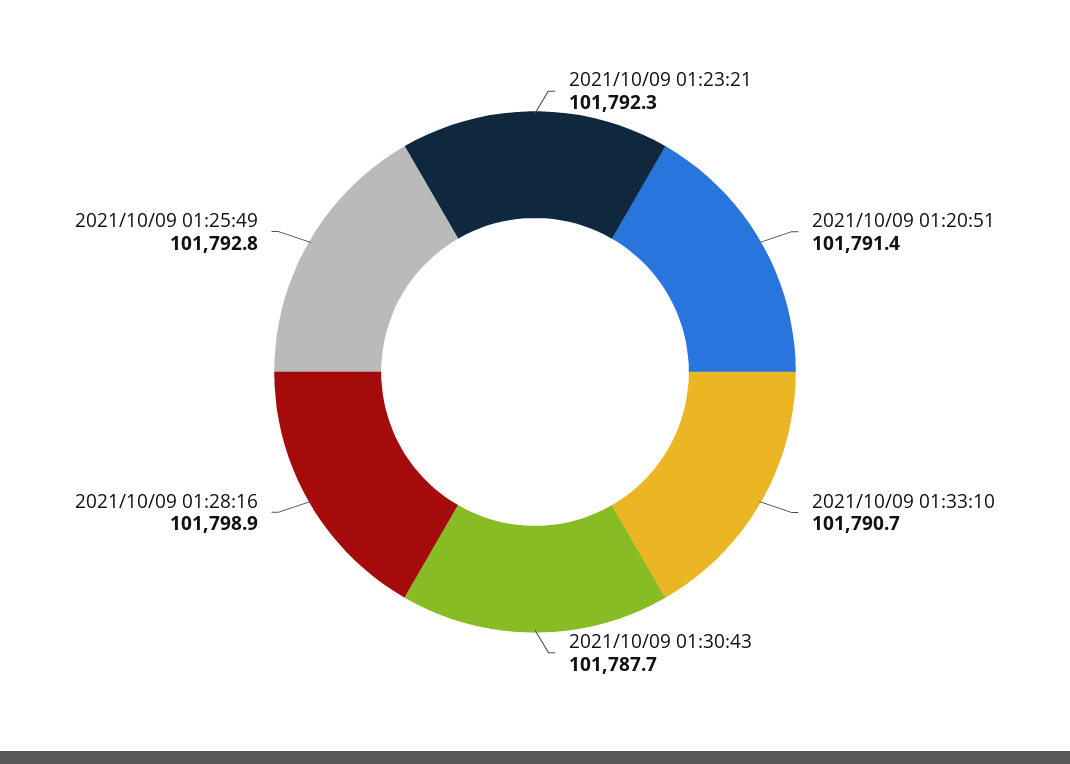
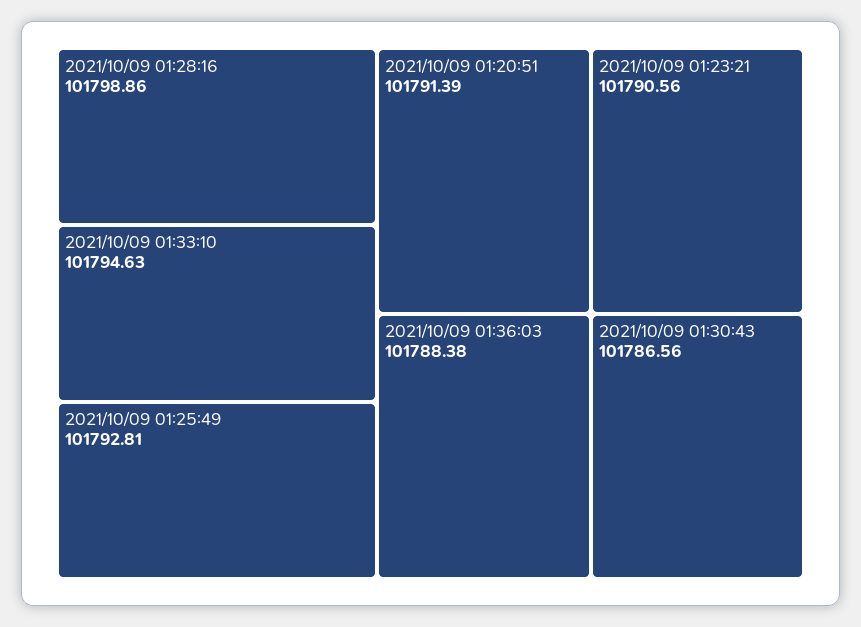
2021/10/09 01:23:21: 101792.3 -> 101790.56
2021/10/09 01:33:10: 101790.7 -> 101794.63
2021/10/09 01:30:43: 101787.7 -> 101786.56
2021/10/09 01:36:03: none -> 101788.38

